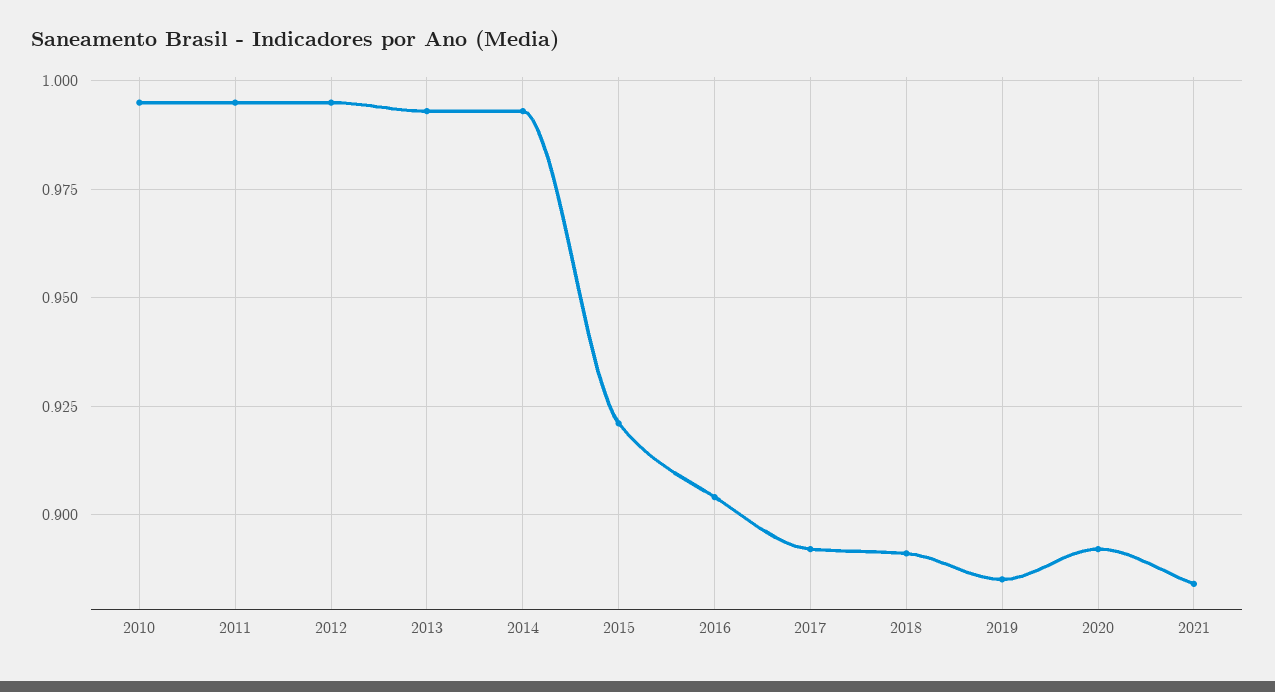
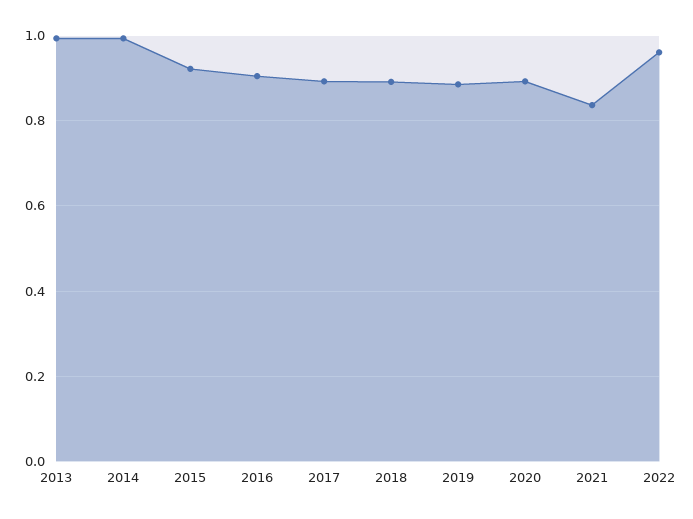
2010: 0.995 -> none
2011: 0.995 -> none
2012: 0.995 -> none
2021: 0.885 -> 0.84
2022: none -> 0.96

